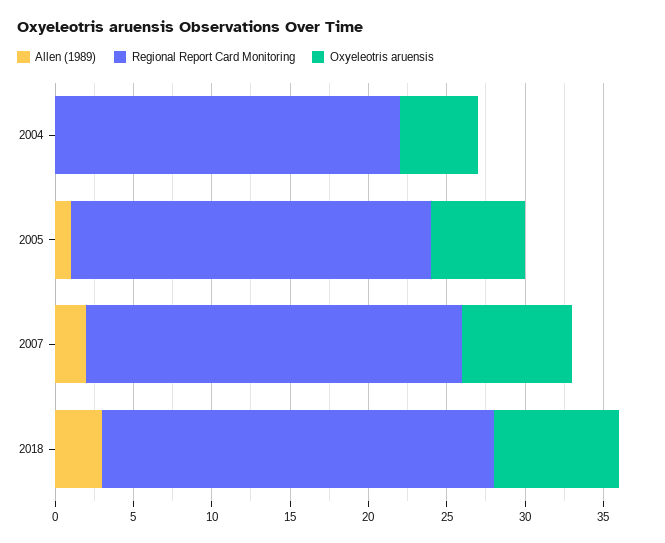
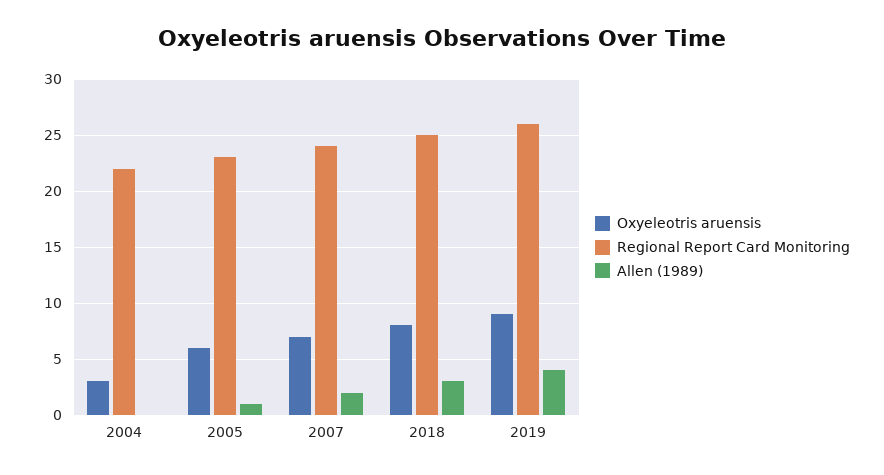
Oxyeleotris aruensis, 2004: 5 -> 3
Oxyeleotris aruensis, 2019: none -> 9
Regional Report Card Monitoring, 2019: none -> 26
Allen (1989), 2019: none -> 4

